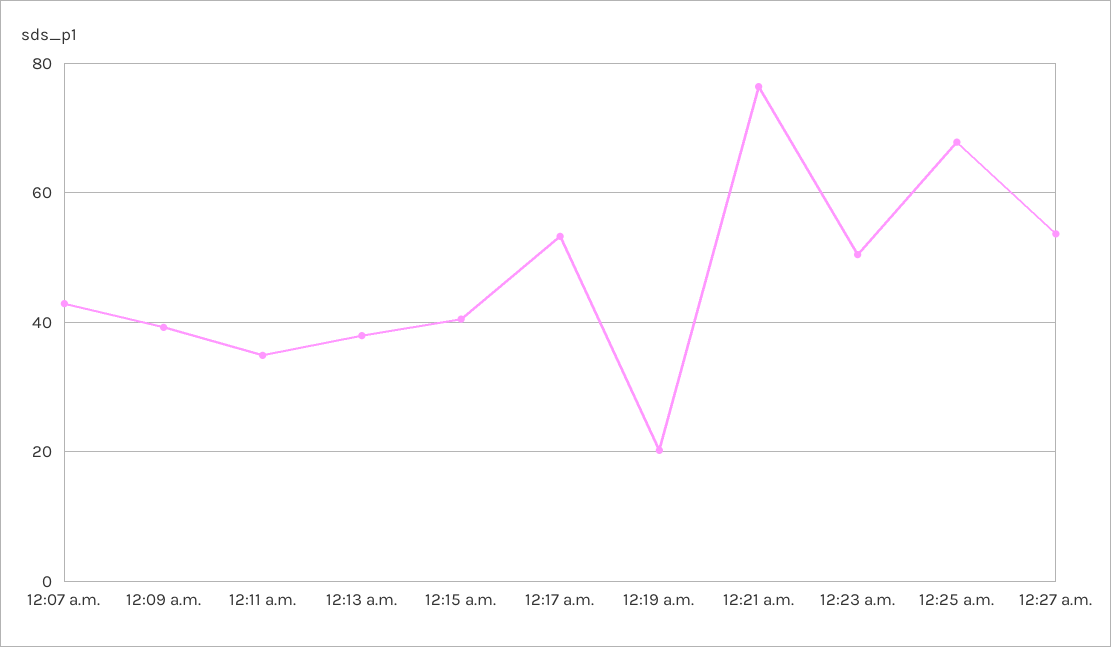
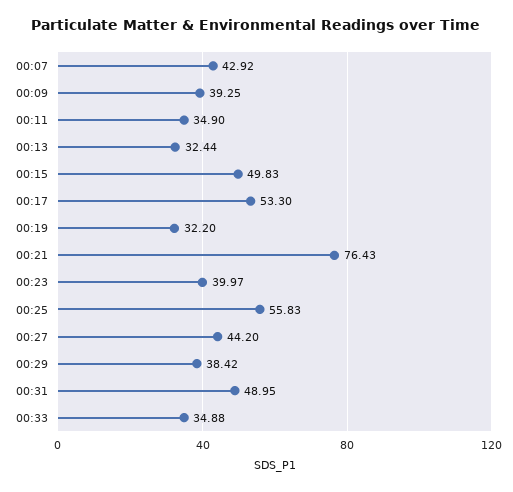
12:13 a.m.: 38 -> 32.44
12:15 a.m.: 40 -> 49.83
12:19 a.m.: 20 -> 32.2
12:23 a.m.: 50 -> 39.97
12:25 a.m.: 68 -> 55.83
12:27 a.m.: 54 -> 44.2
00:29: none -> 38.42
00:31: none -> 48.95
00:33: none -> 34.88

